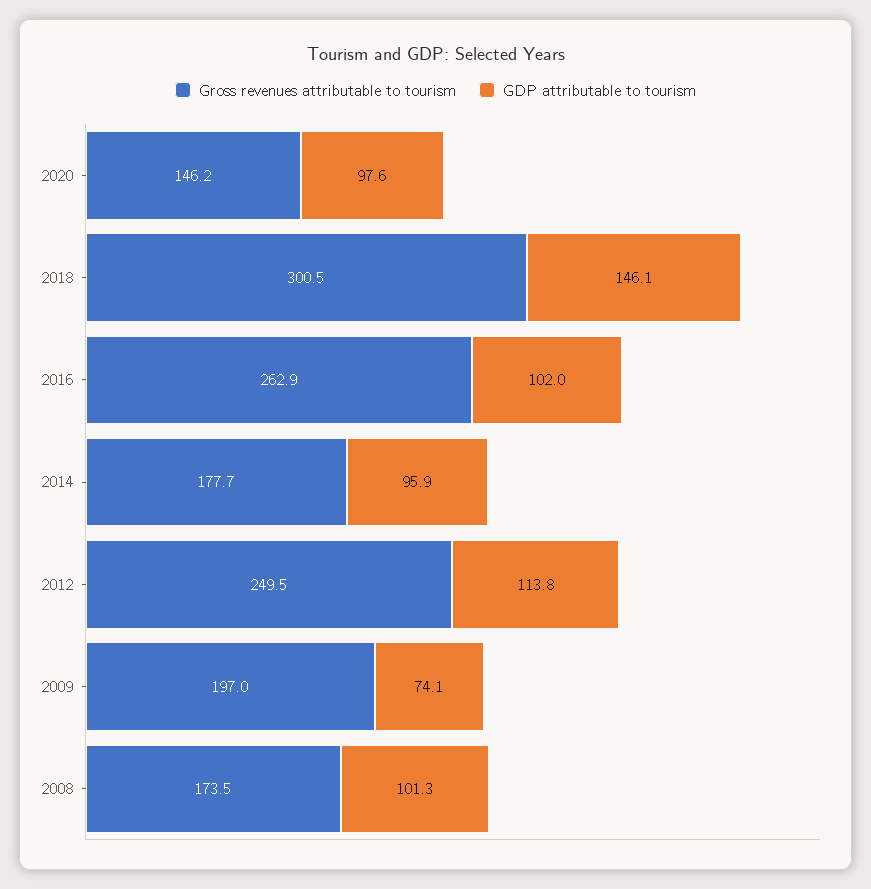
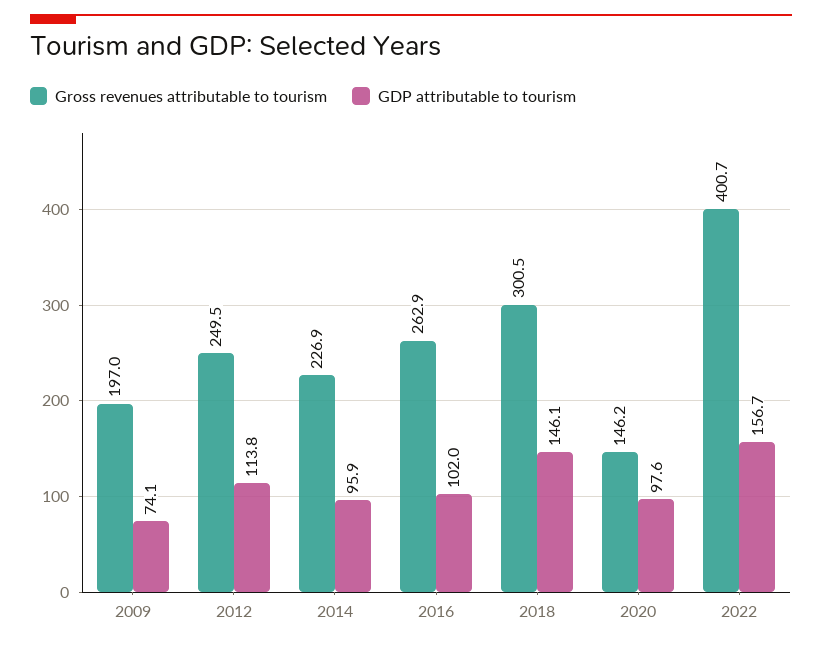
Gross revenues attributable to tourism, 2014: 177.7 -> 226.9
Gross revenues attributable to tourism, 2008: 173.5 -> none
GDP attributable to tourism, 2008: 101.3 -> none
Gross revenues attributable to tourism, 2022: none -> 400.7
GDP attributable to tourism, 2022: none -> 156.7

